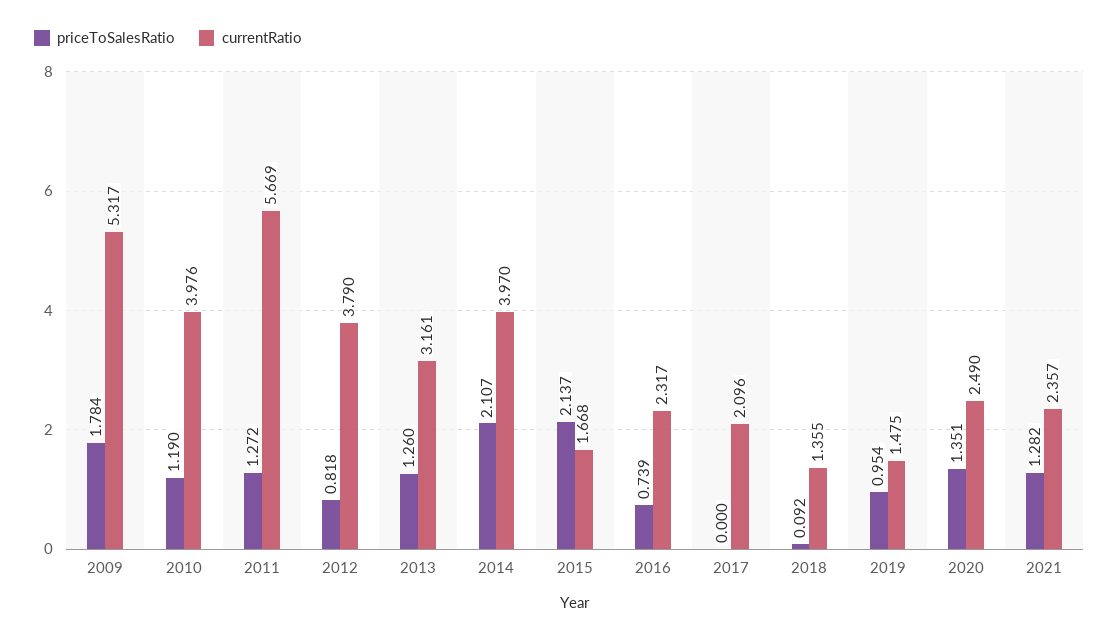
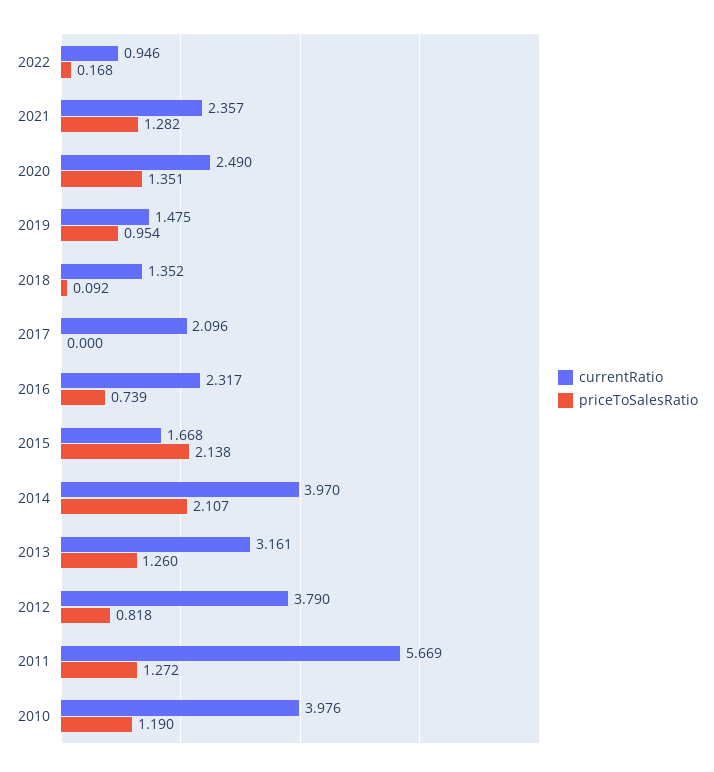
priceToSalesRatio, 2009: 1.784 -> none
currentRatio, 2009: 5.317 -> none
priceToSalesRatio, 2015: 2.137 -> 2.138
currentRatio, 2018: 1.355 -> 1.352
currentRatio, 2022: none -> 0.946
priceToSalesRatio, 2022: none -> 0.168

